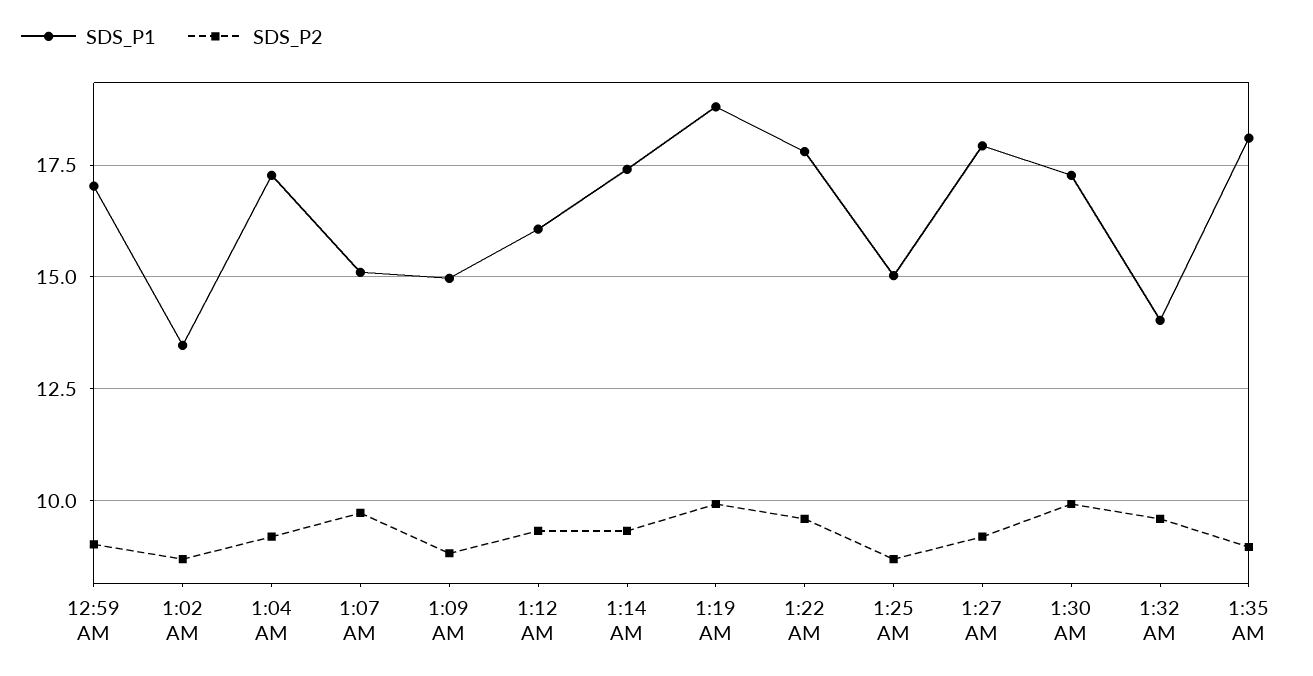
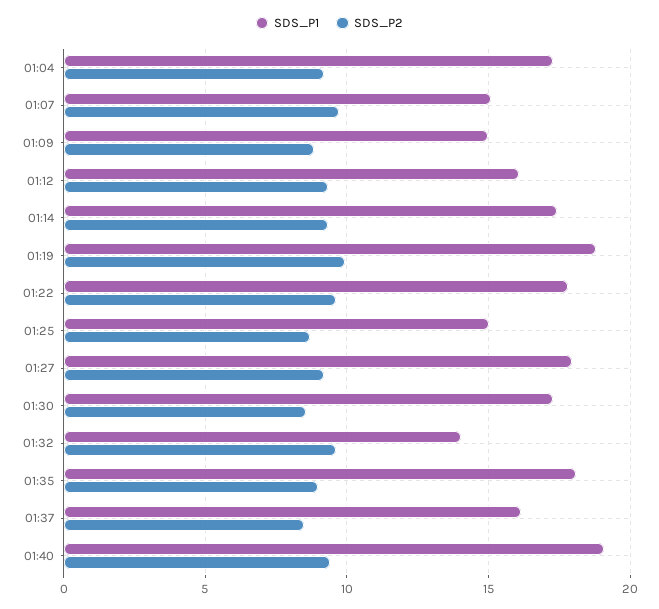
SDS_P1, 12:59 AM: 17 -> none
SDS_P2, 12:59 AM: 9 -> none
SDS_P1, 1:02 AM: 13.5 -> none
SDS_P2, 1:02 AM: 8.75 -> none
SDS_P2, 1:30 AM: 10 -> 8.5
SDS_P1, 01:37: none -> 16
SDS_P2, 01:37: none -> 8.5
SDS_P1, 01:40: none -> 19
SDS_P2, 01:40: none -> 9.5

